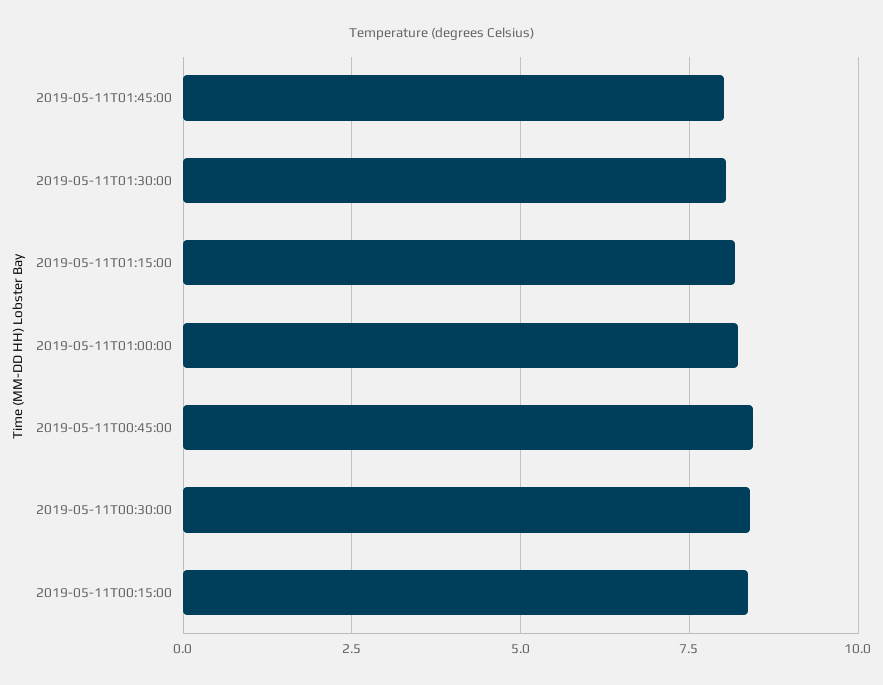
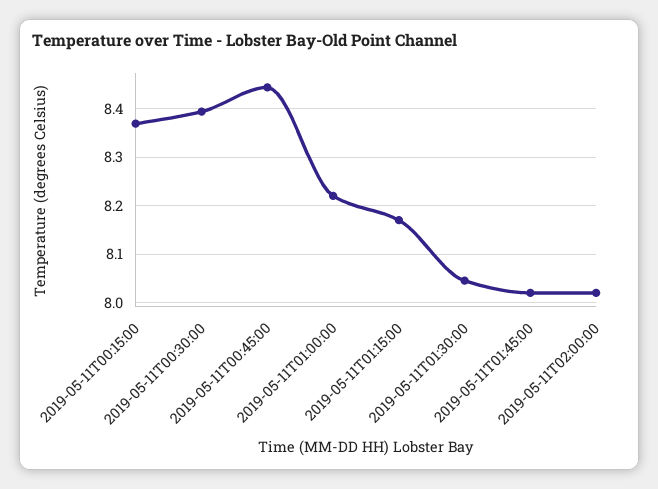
2019-05-11T02:00:00: none -> 8.02

